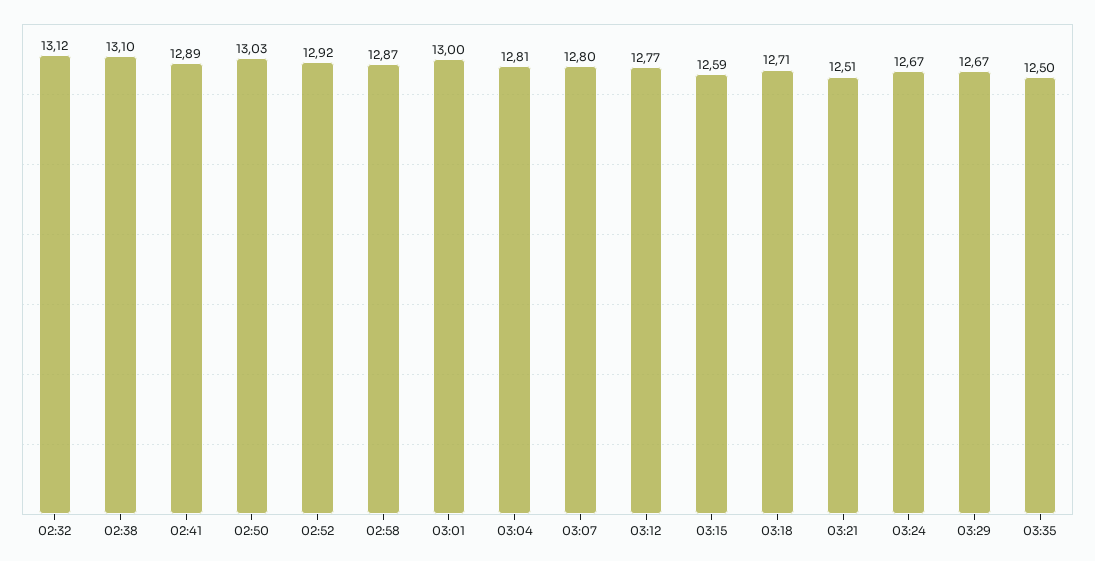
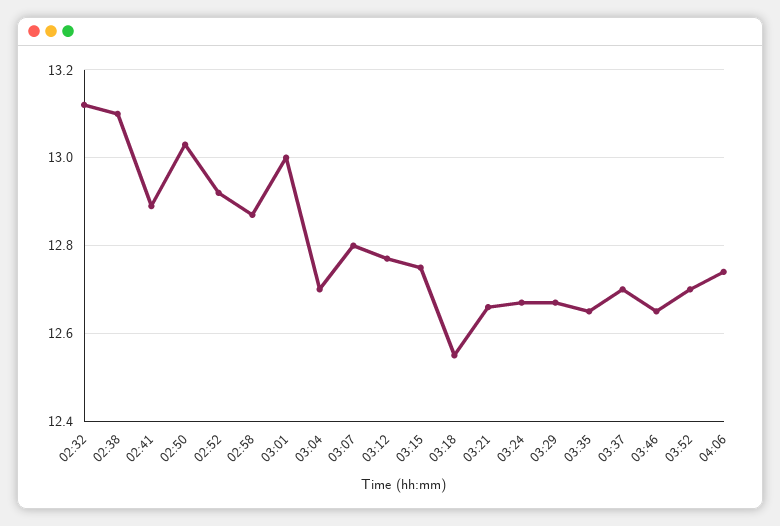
03:04: 12.81 -> 12.7
03:15: 12.59 -> 12.75
03:18: 12.71 -> 12.55
03:21: 12.51 -> 12.65
03:35: 12.5 -> 12.65
03:37: none -> 12.7
03:46: none -> 12.65
03:52: none -> 12.7
04:06: none -> 12.75

